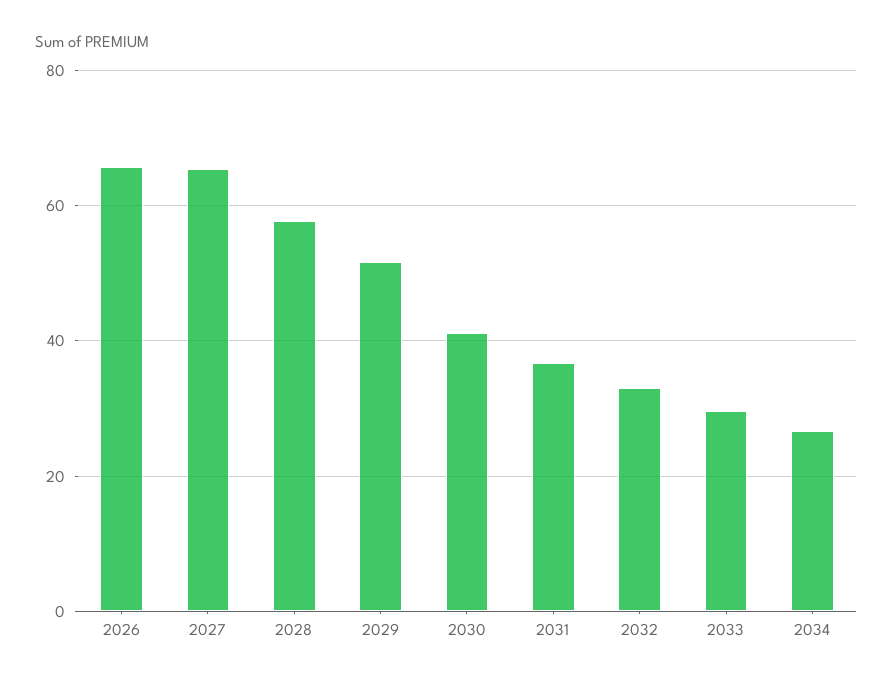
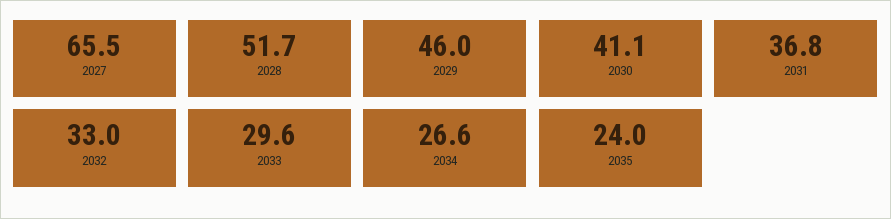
2026: 66 -> none
2028: 58 -> 51.7
2029: 52 -> 46
2035: none -> 24

